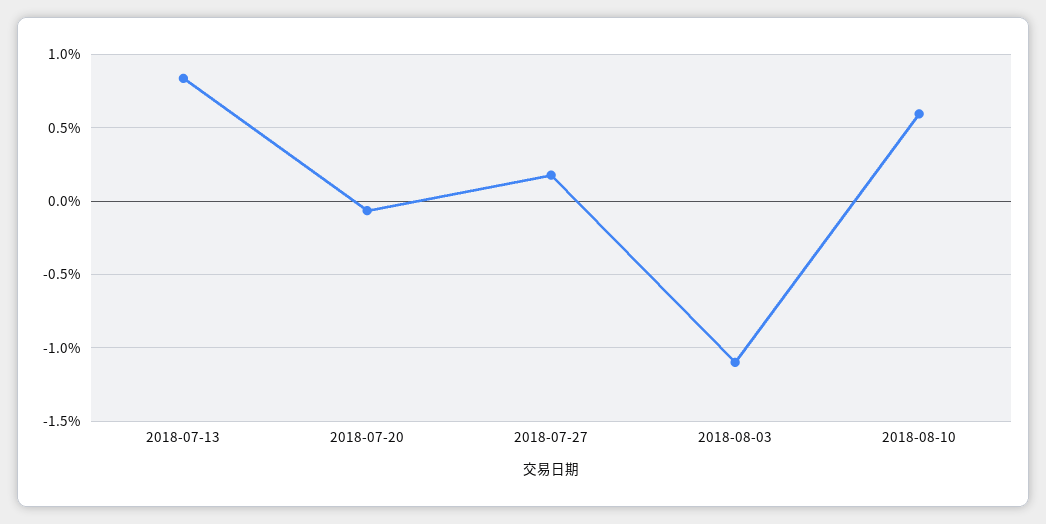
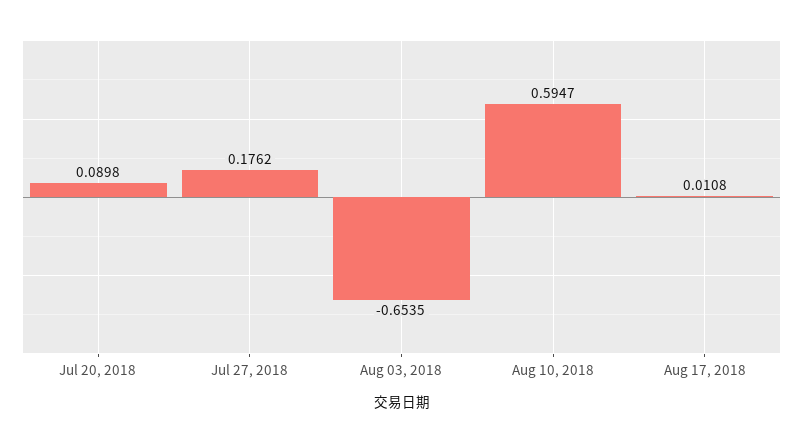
2018-07-13: 0.85 -> none
2018-07-20: -0.05 -> 0.0898
2018-08-03: -1.1 -> -0.6535
Aug 17, 2018: none -> 0.0108

